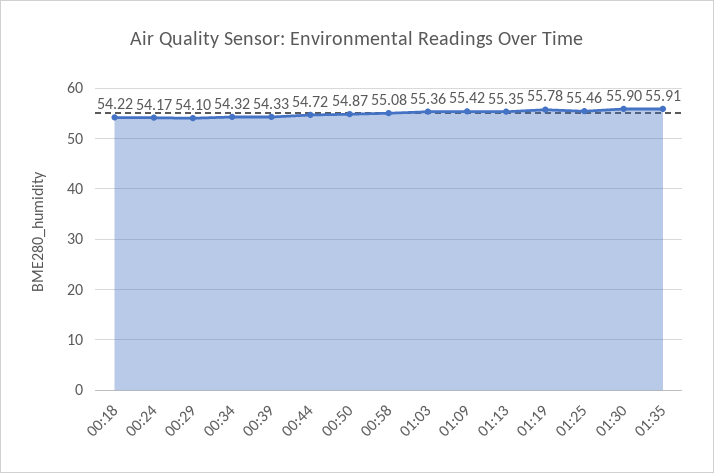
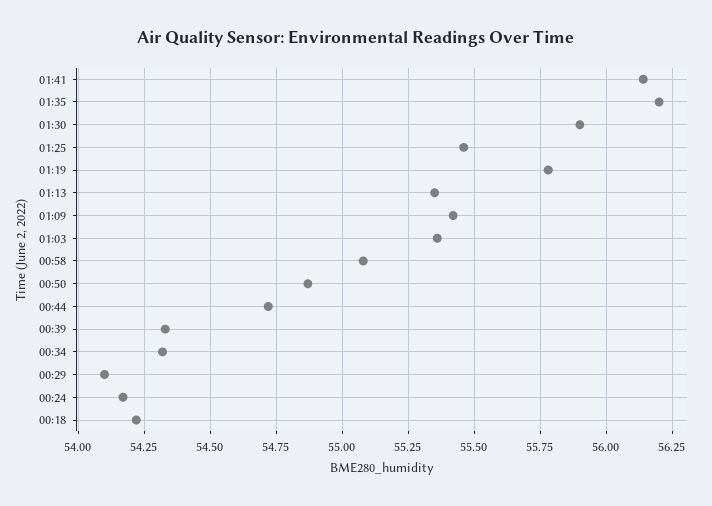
01:35: 55.91 -> 56.2
01:41: none -> 56.15

